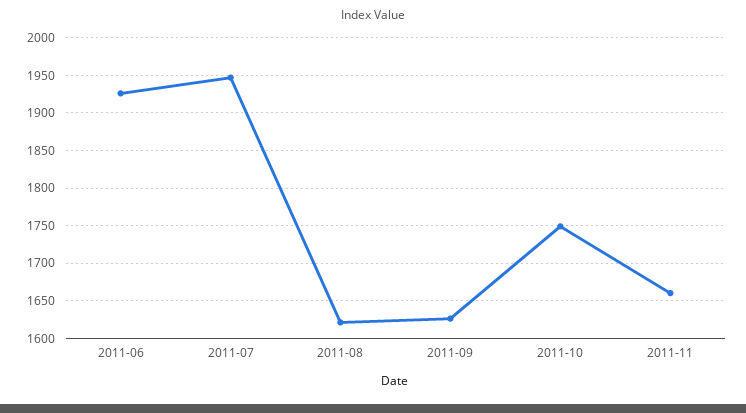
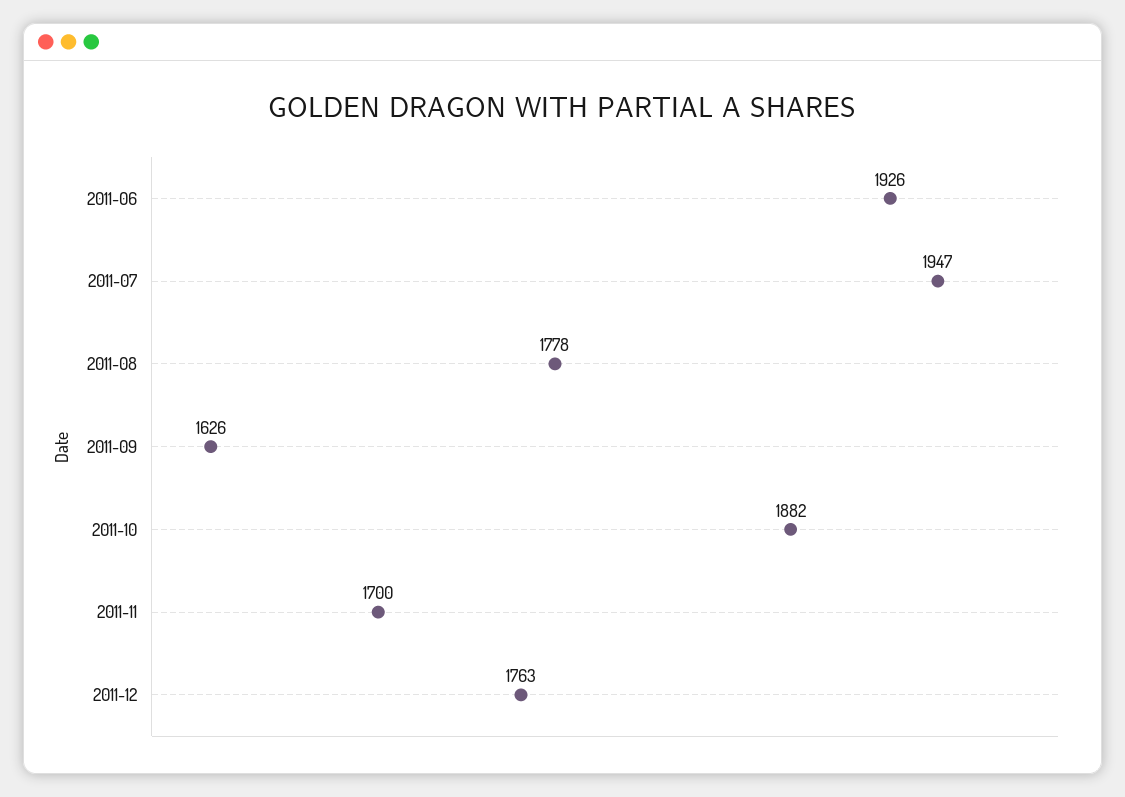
2011-08: 1620 -> 1778
2011-10: 1750 -> 1882
2011-11: 1660 -> 1700
2011-12: none -> 1763

